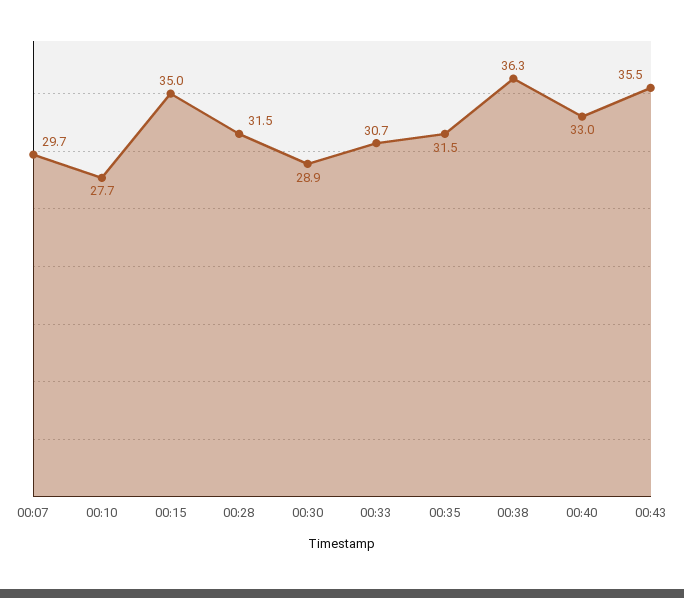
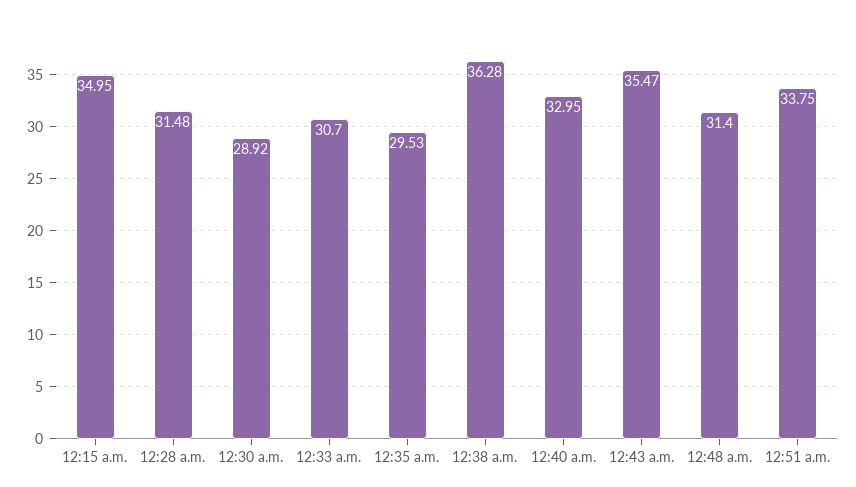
00:07: 29.7 -> none
00:10: 27.7 -> none
00:35: 31.5 -> 29.53
12:48 a.m.: none -> 31.4
12:51 a.m.: none -> 33.75

